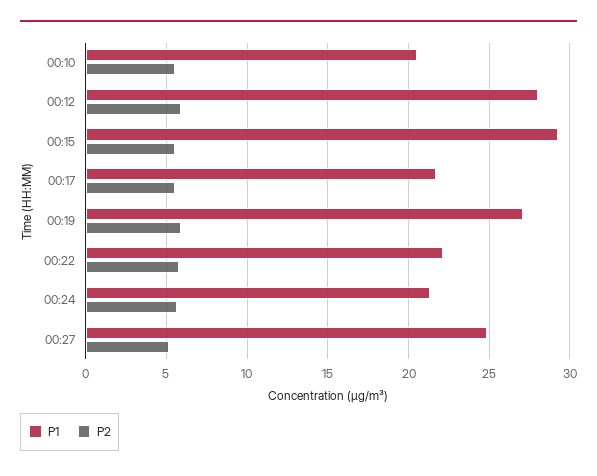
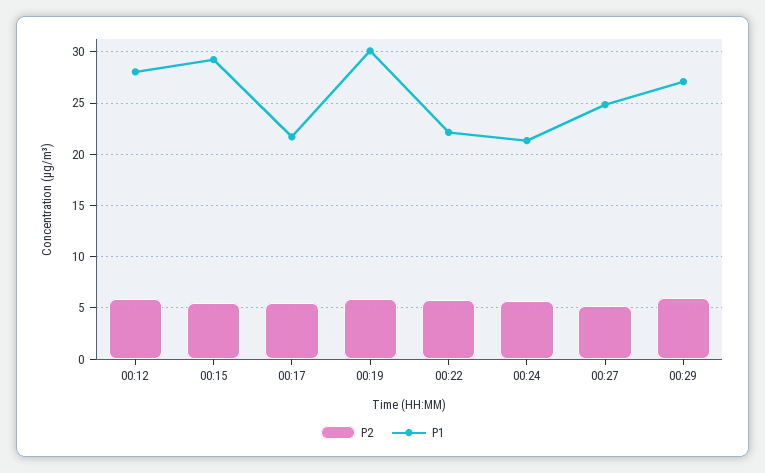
P1, 00:10: 20.5 -> none
P2, 00:10: 5.5 -> none
P1, 00:19: 27 -> 30
P2, 00:29: none -> 6
P1, 00:29: none -> 27

